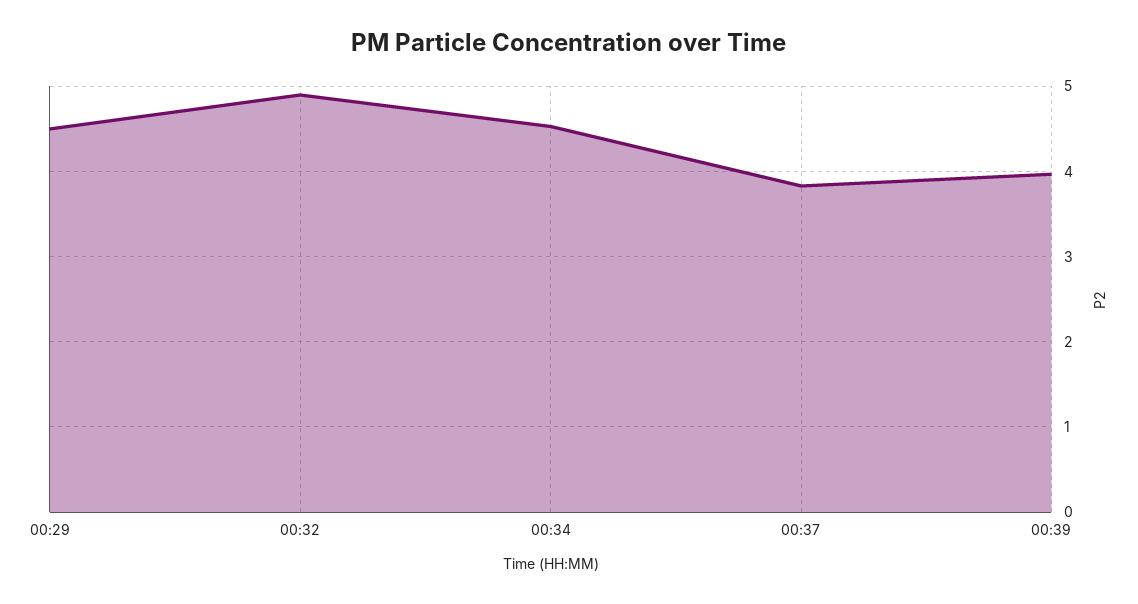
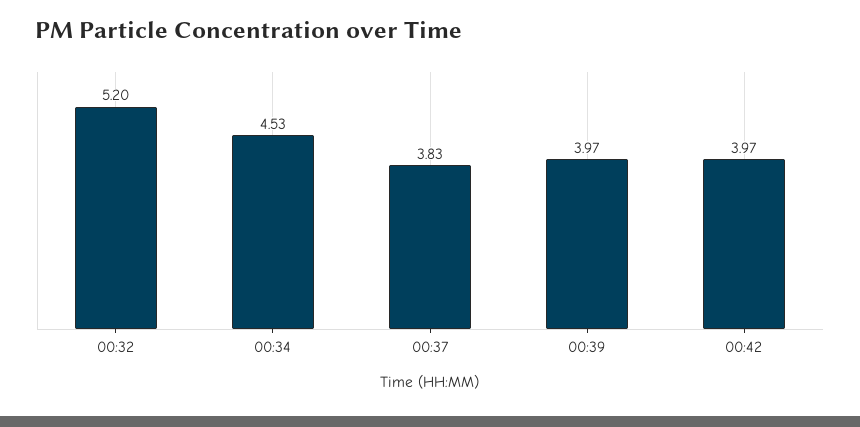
00:29: 4.5 -> none
00:32: 4.9 -> 5.2
00:42: none -> 3.97

